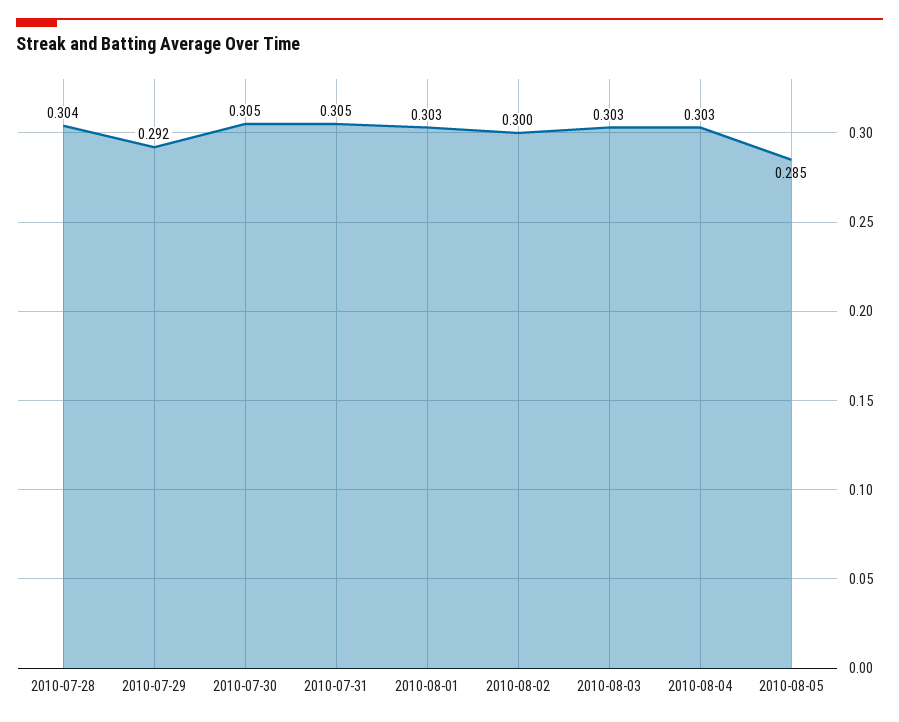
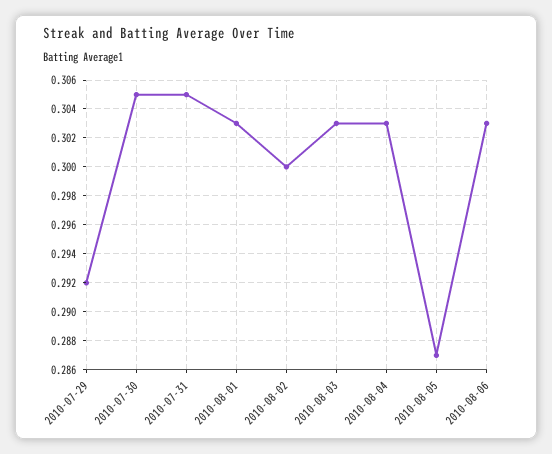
2010-07-28: 0.304 -> none
2010-08-05: 0.285 -> 0.287
2010-08-06: none -> 0.303

